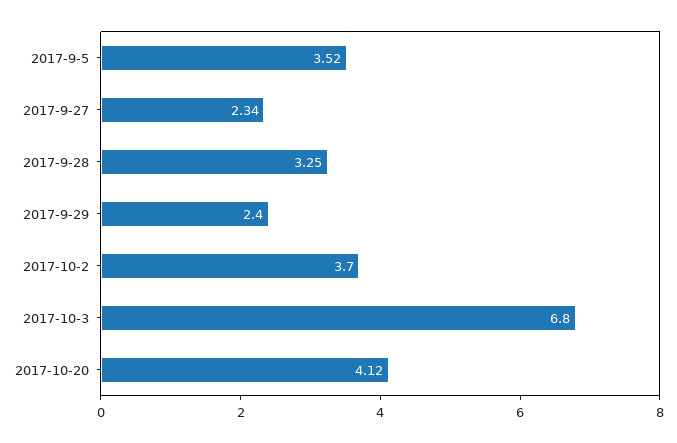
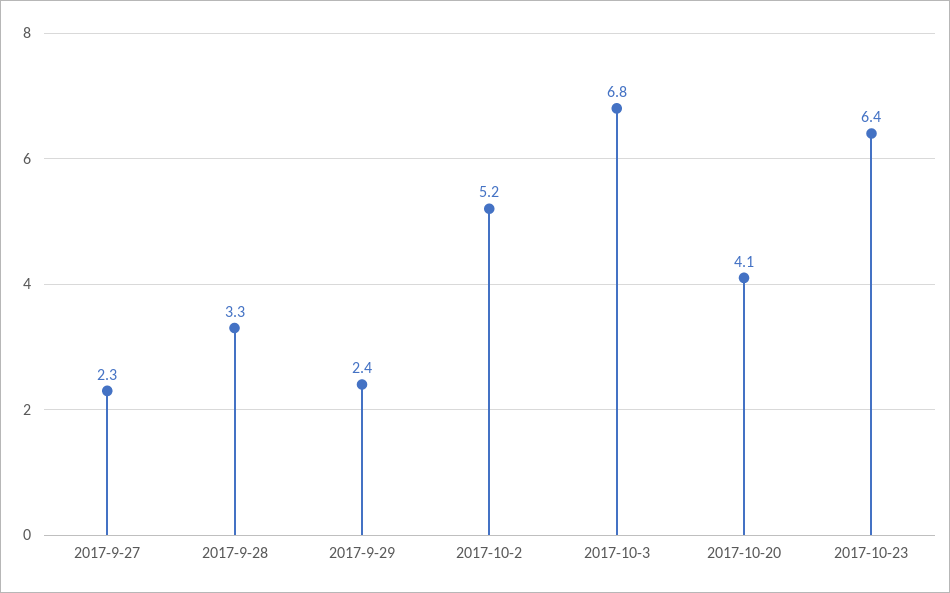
2017-9-5: 3.52 -> none
2017-10-2: 3.7 -> 5.2
2017-10-23: none -> 6.4

